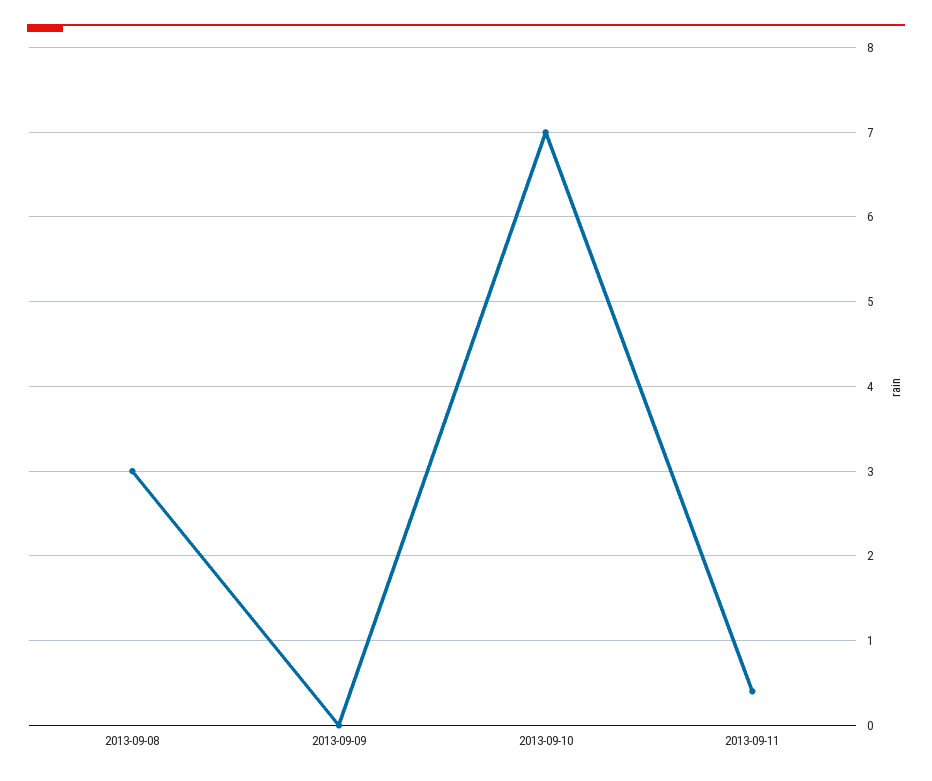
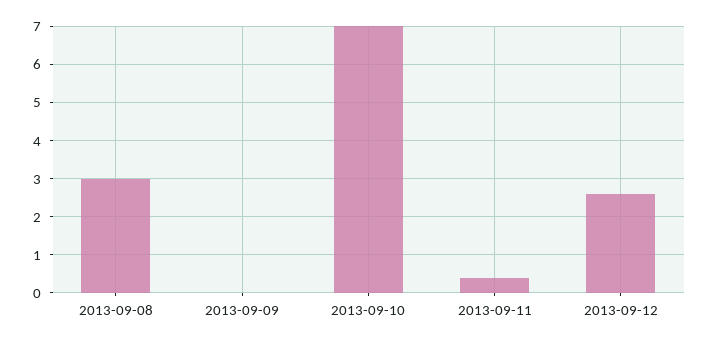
2013-09-12: none -> 2.5

